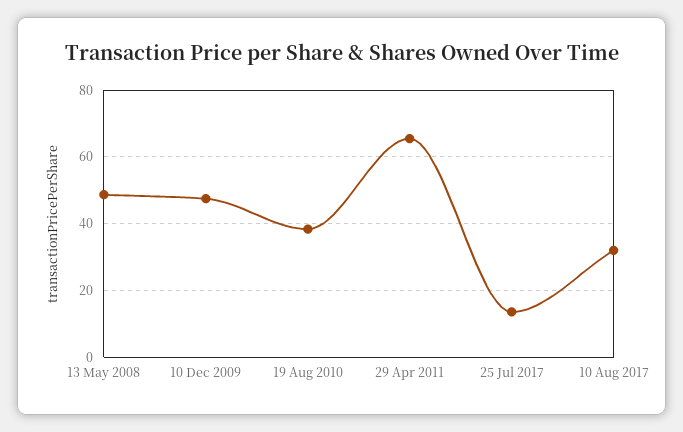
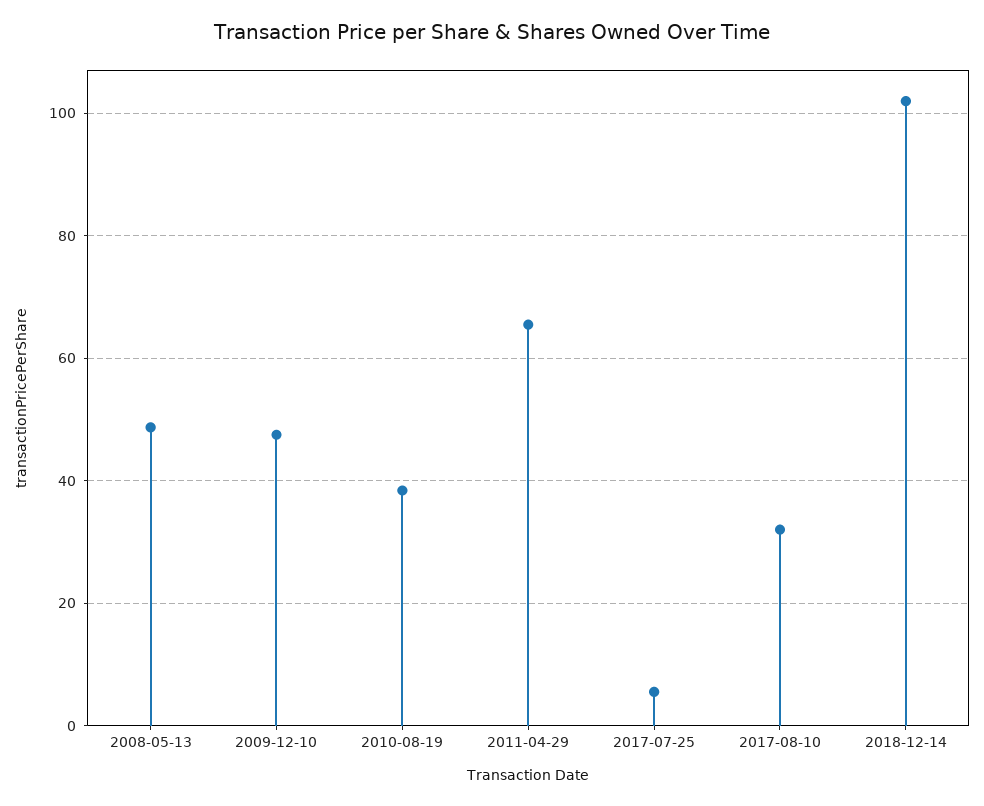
25 Jul 2017: 14 -> 6
2018-12-14: none -> 102

